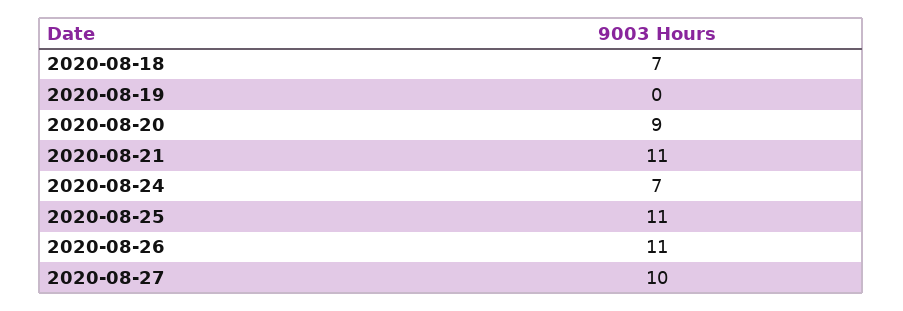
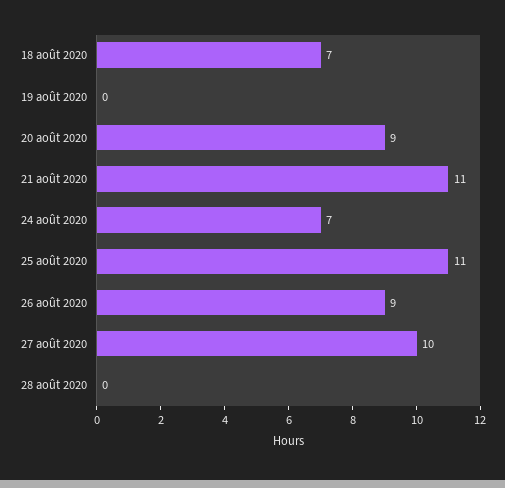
2020-08-26: 11 -> 9
28 août 2020: none -> 0

